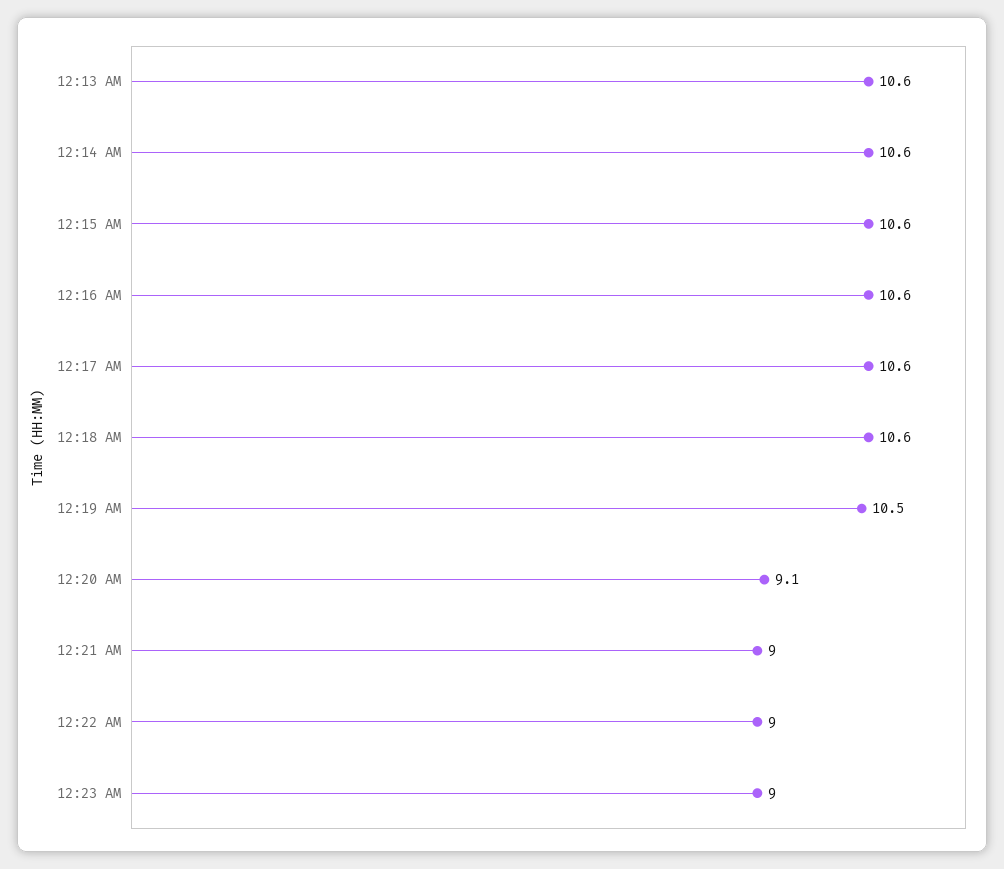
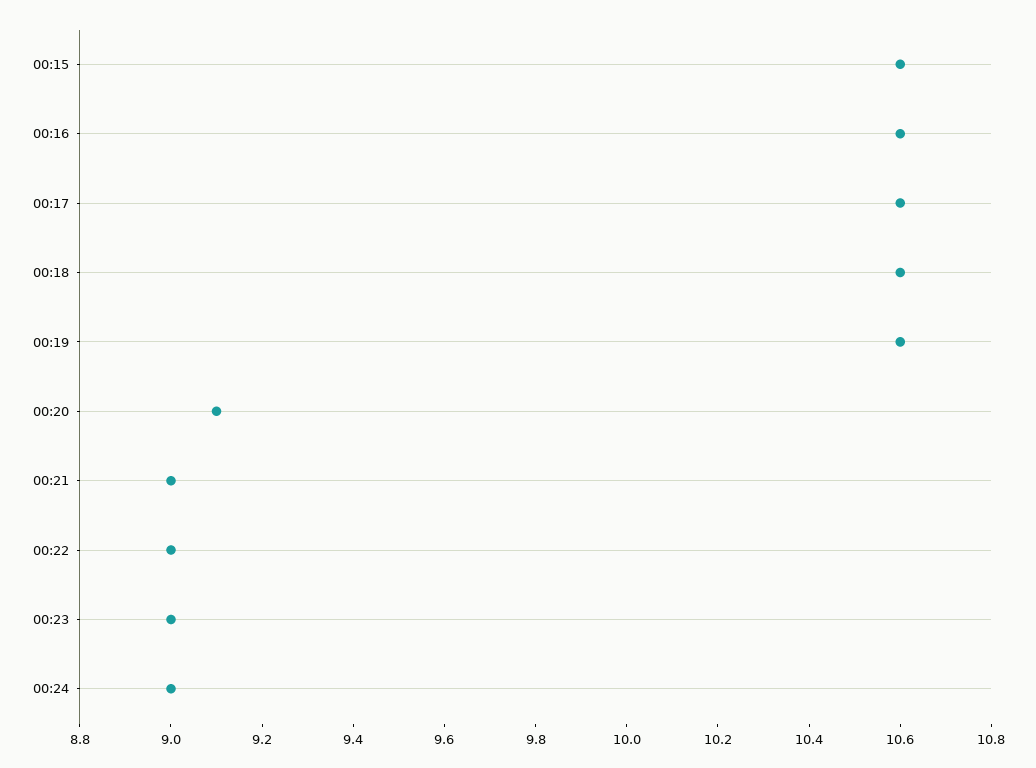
12:13 AM: 10.6 -> none
12:14 AM: 10.6 -> none
12:19 AM: 10.5 -> 10.6
00:24: none -> 9

